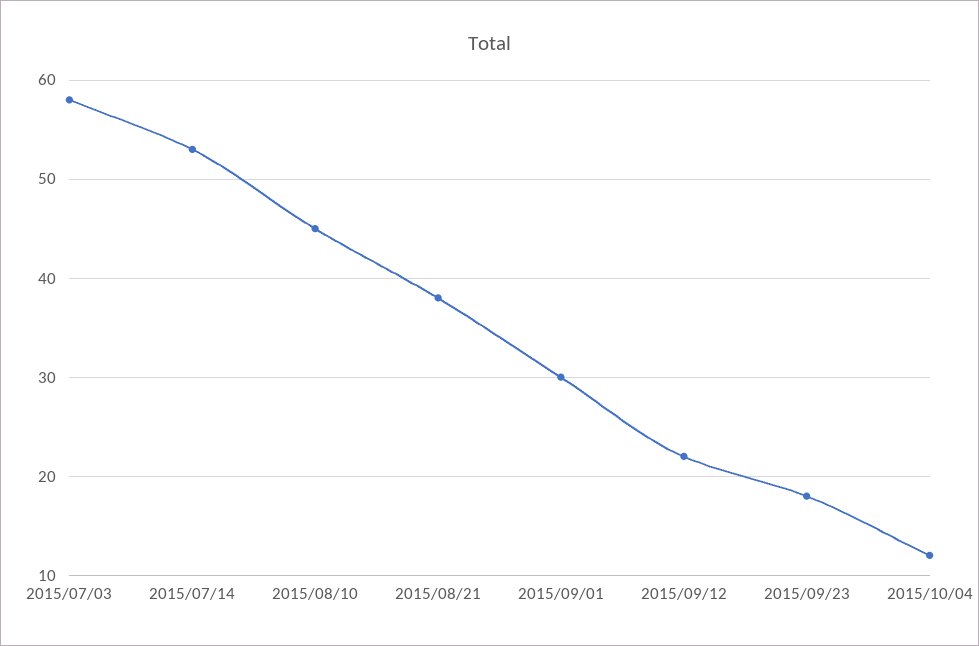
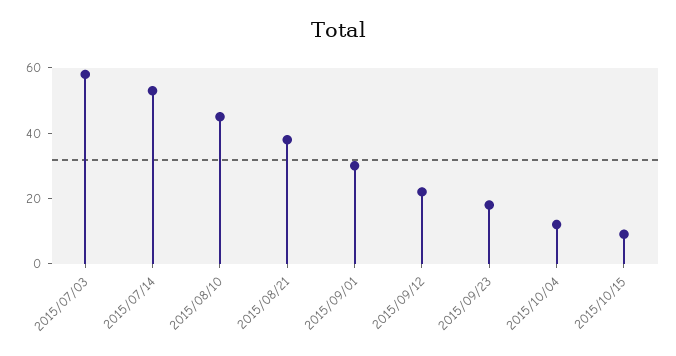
2015/10/15: none -> 10

